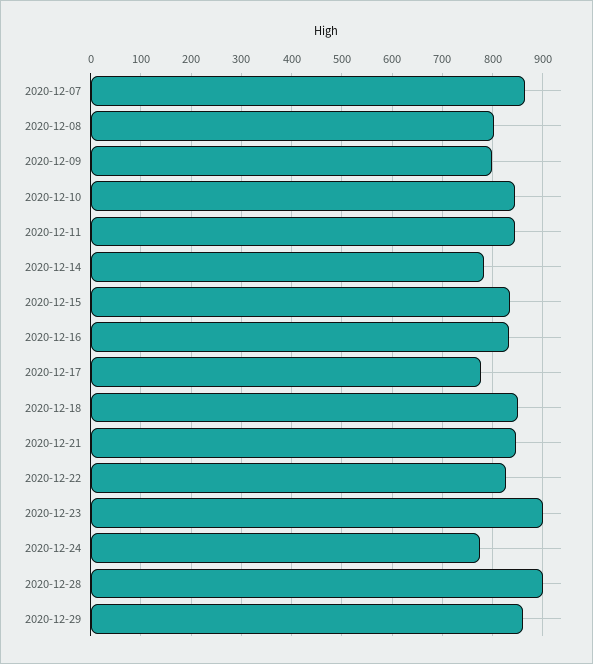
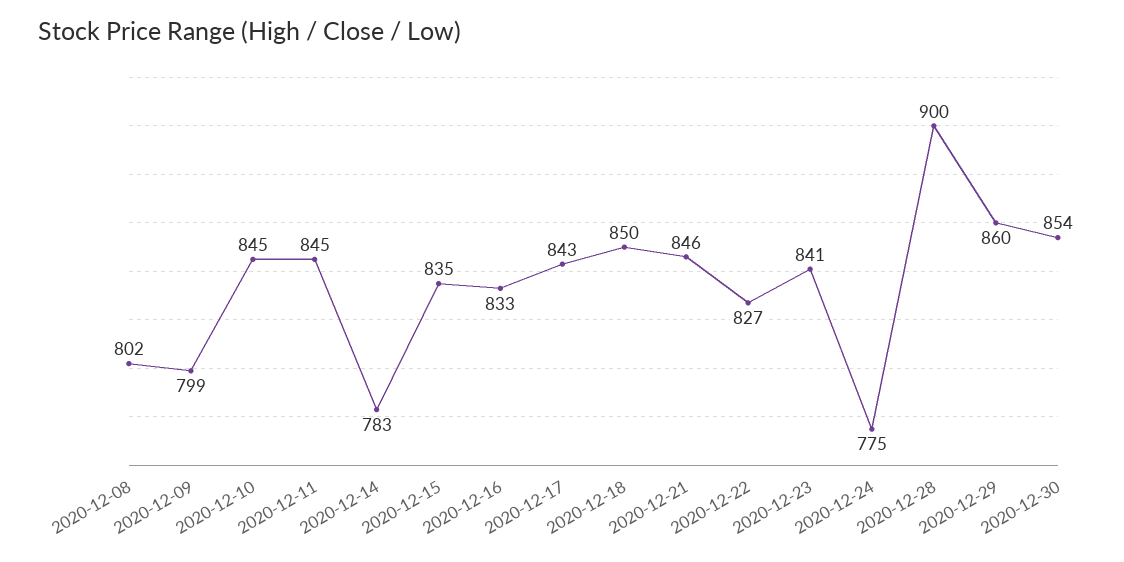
2020-12-07: 860 -> none
2020-12-17: 780 -> 843
2020-12-23: 900 -> 841
2020-12-30: none -> 854

